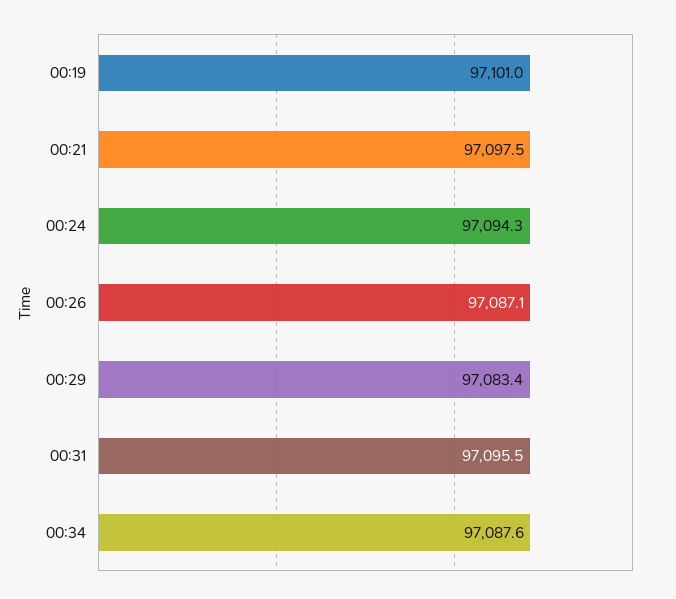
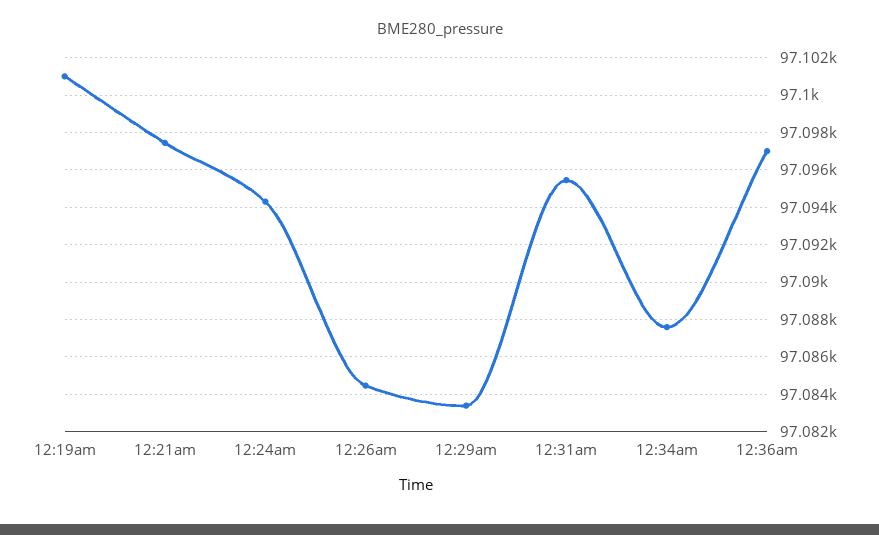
00:26: 97087.1 -> 97084.5
12:36am: none -> 97097

